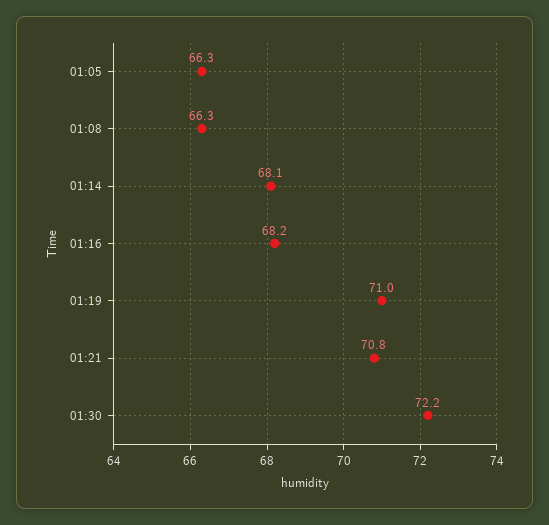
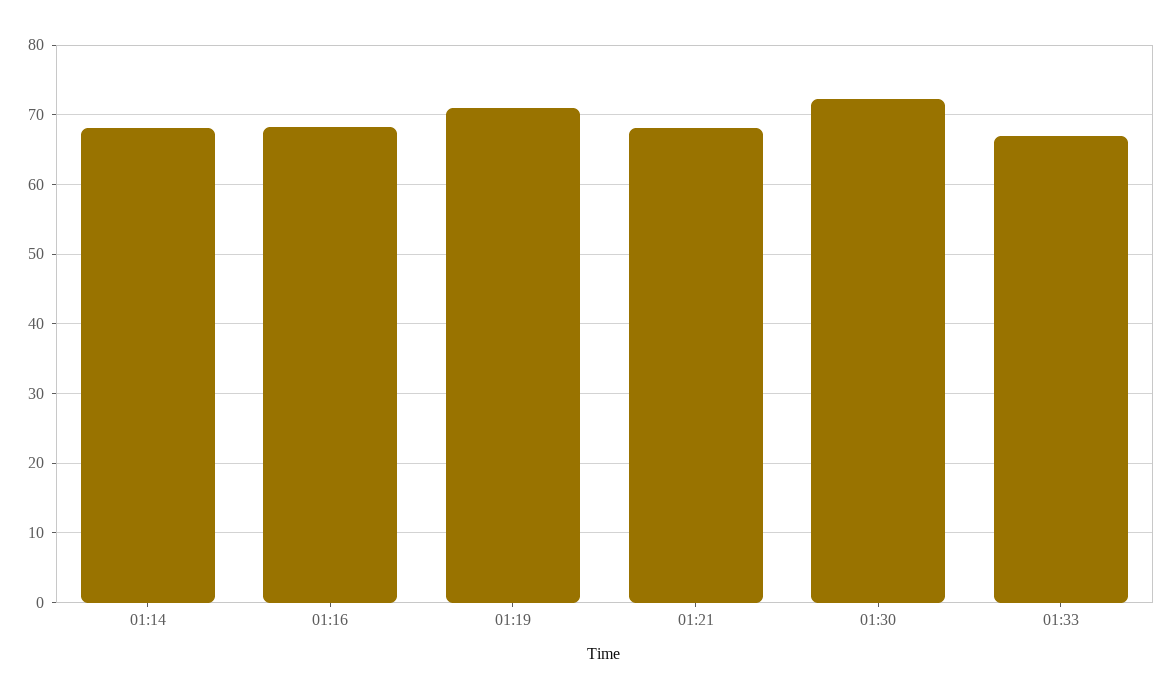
01:05: 66.3 -> none
01:08: 66.3 -> none
01:21: 70.8 -> 68
01:33: none -> 67

